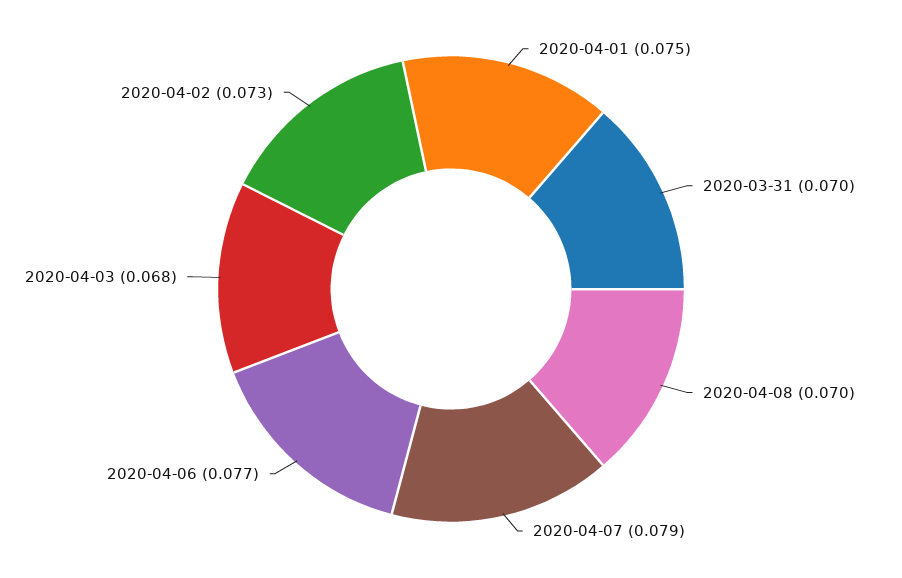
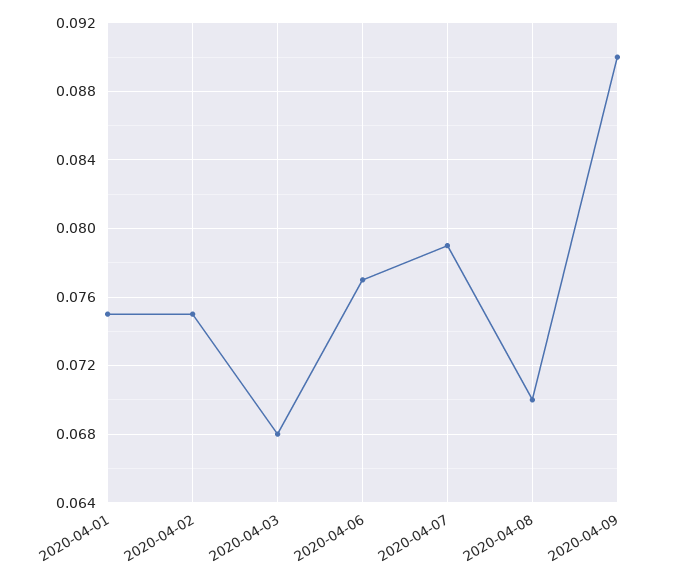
2020-03-31: 0.07 -> none
2020-04-02: 0.073 -> 0.075
2020-04-09: none -> 0.09

